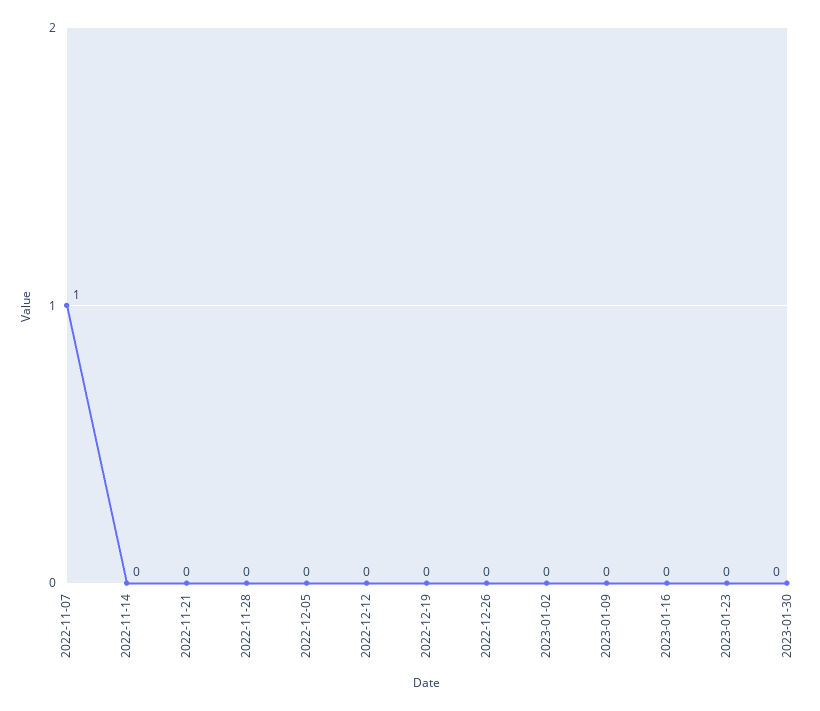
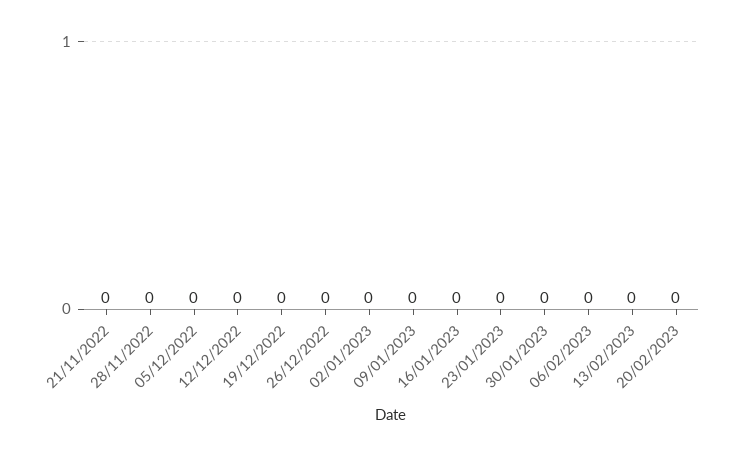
2022-11-07: 1 -> none
2022-11-14: 0 -> none
06/02/2023: none -> 0
13/02/2023: none -> 0
20/02/2023: none -> 0

